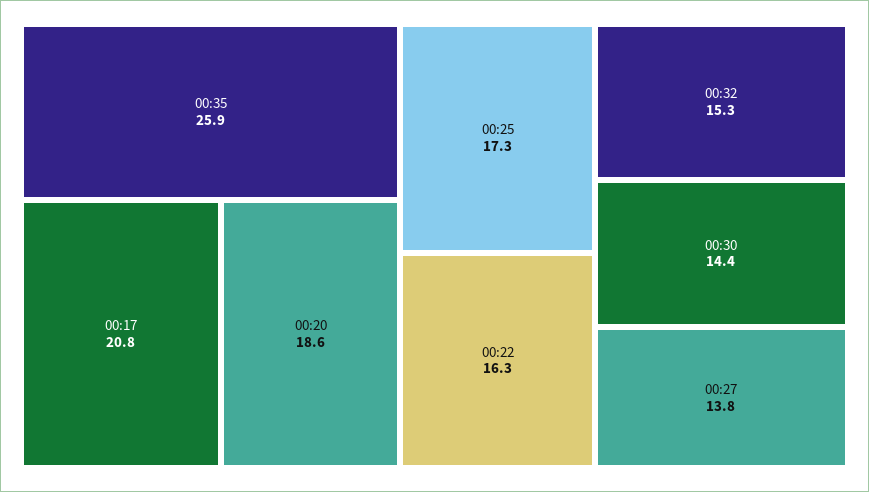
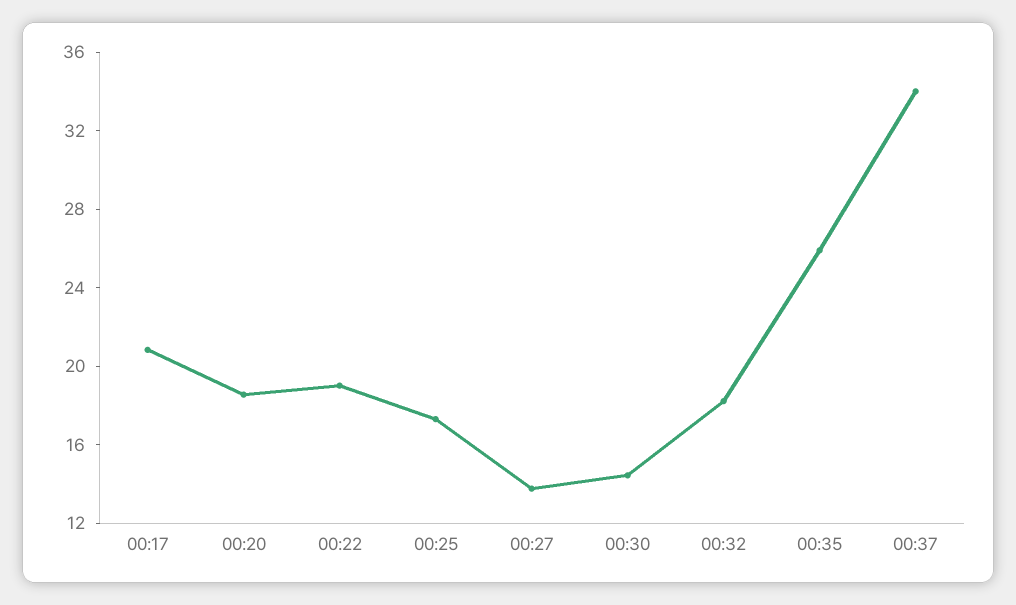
00:22: 16.3 -> 19
00:32: 15.3 -> 18
00:37: none -> 34

